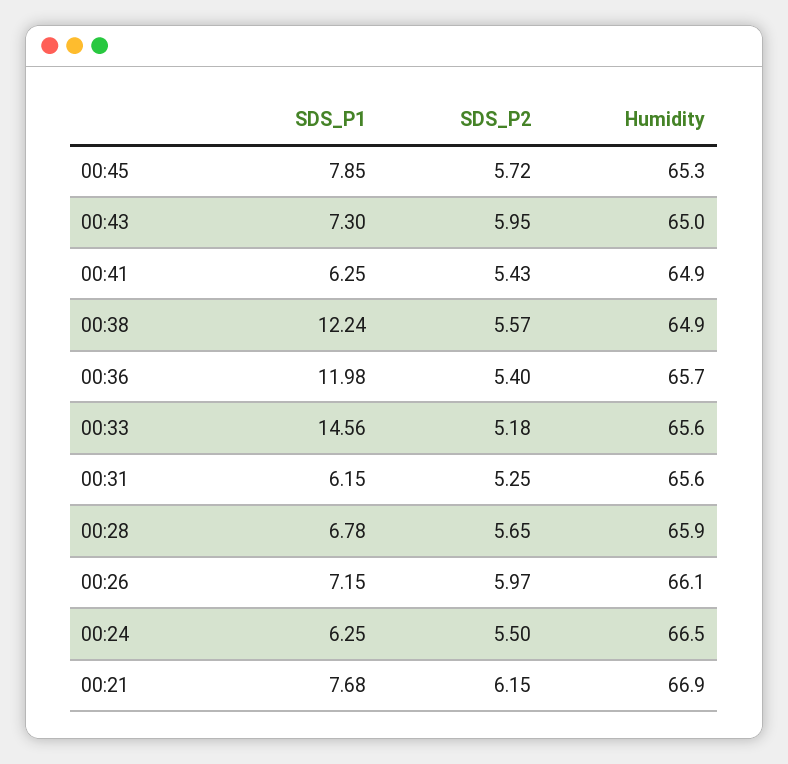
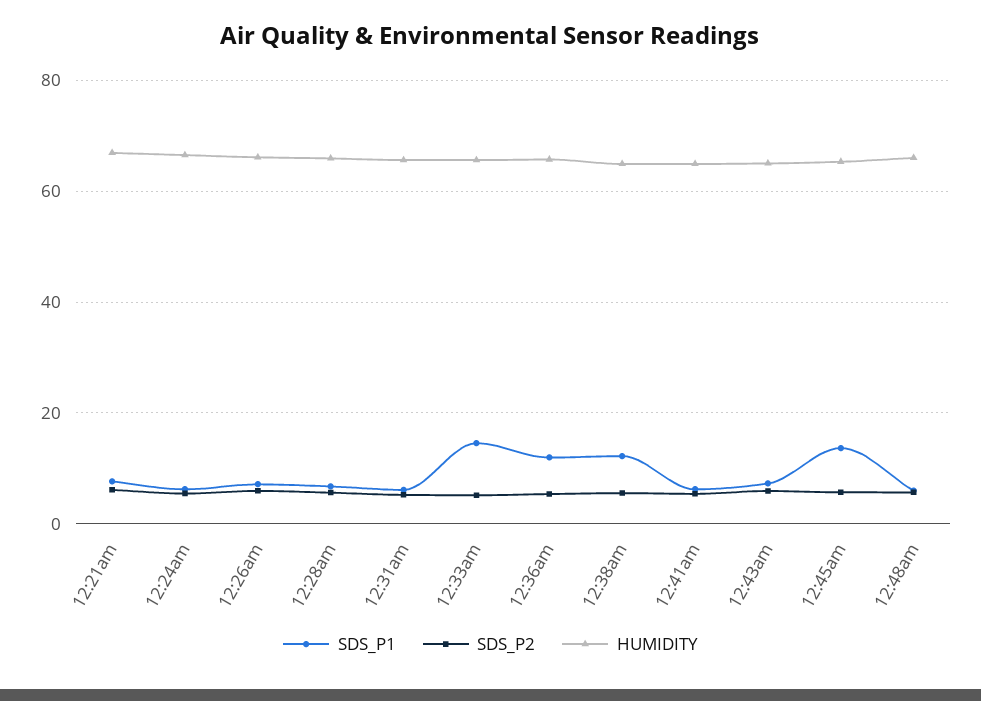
SDS_P1, 00:45: 7.85 -> 14
SDS_P1, 12:48am: none -> 6
SDS_P2, 12:48am: none -> 6
Humidity, 12:48am: none -> 66

